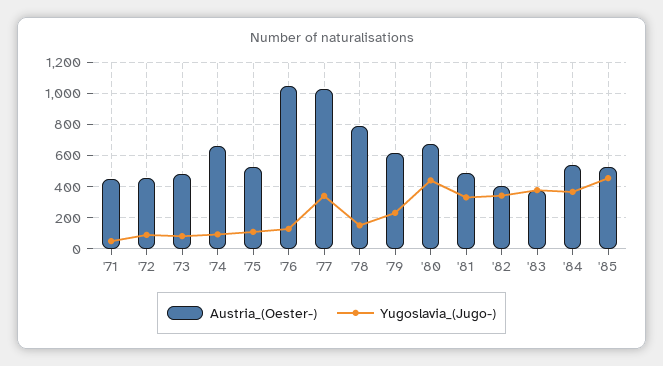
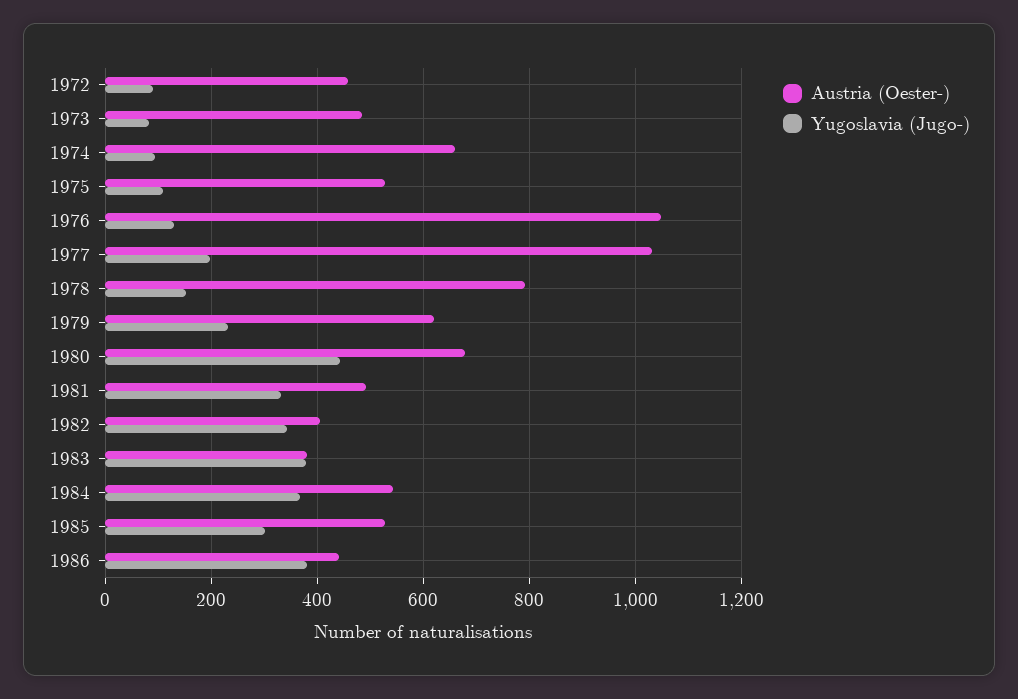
Austria_(Oester-), '71: 450 -> none
Yugoslavia_(Jugo-), '71: 50 -> none
Yugoslavia_(Jugo-), '77: 350 -> 200
Yugoslavia_(Jugo-), '85: 450 -> 300
Austria_(Oester-), 1986: none -> 440
Yugoslavia_(Jugo-), 1986: none -> 380

